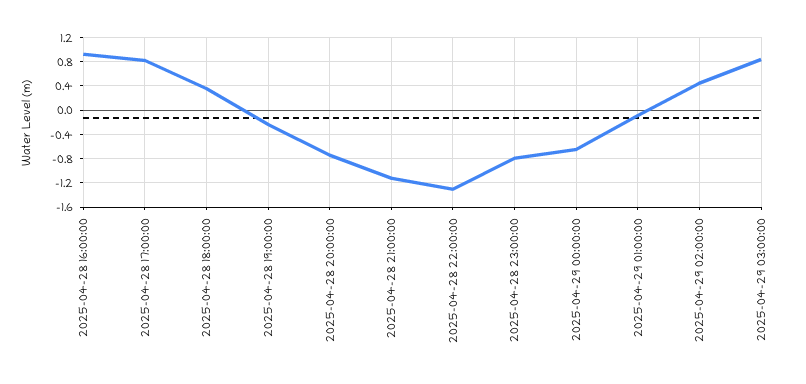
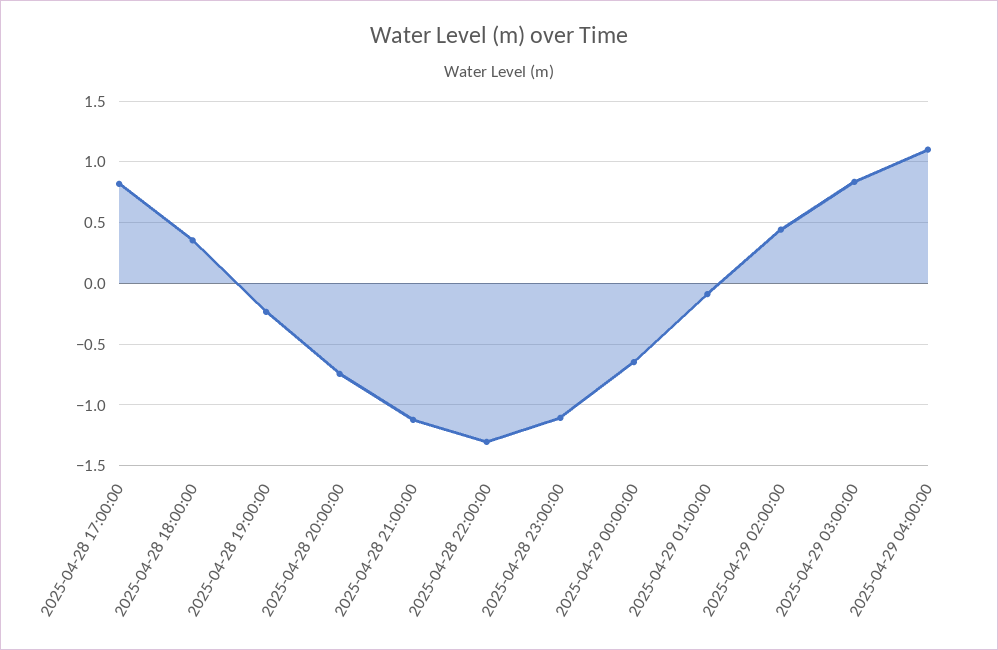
2025-04-28 16:00:00: 0.9 -> none
2025-04-28 23:00:00: -0.8 -> -1.1
2025-04-29 04:00:00: none -> 1.1

